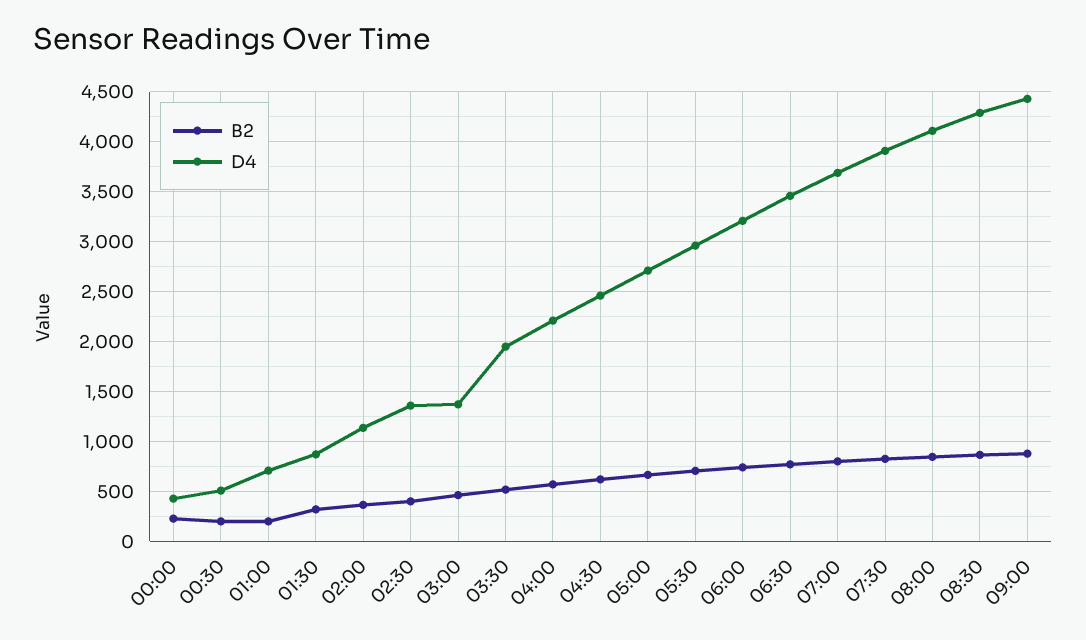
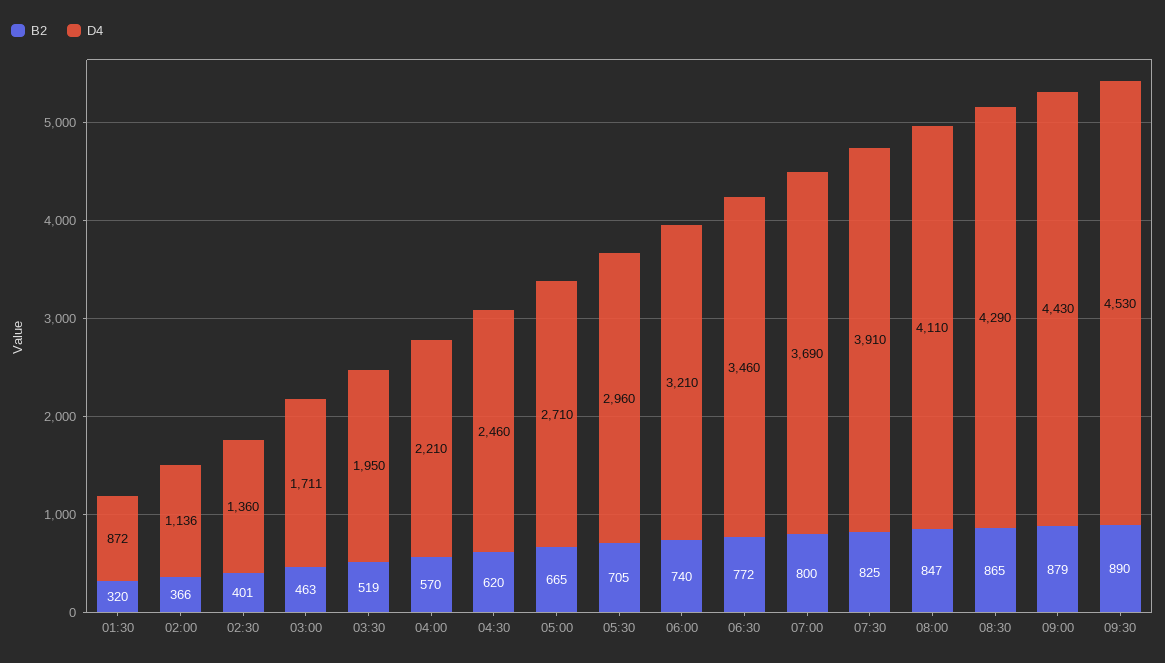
B2, 00:00: 200 -> none
D4, 00:00: 400 -> none
B2, 00:30: 200 -> none
D4, 00:30: 500 -> none
B2, 01:00: 200 -> none
D4, 01:00: 700 -> none
D4, 03:00: 1400 -> 1711
B2, 09:30: none -> 890
D4, 09:30: none -> 4530

